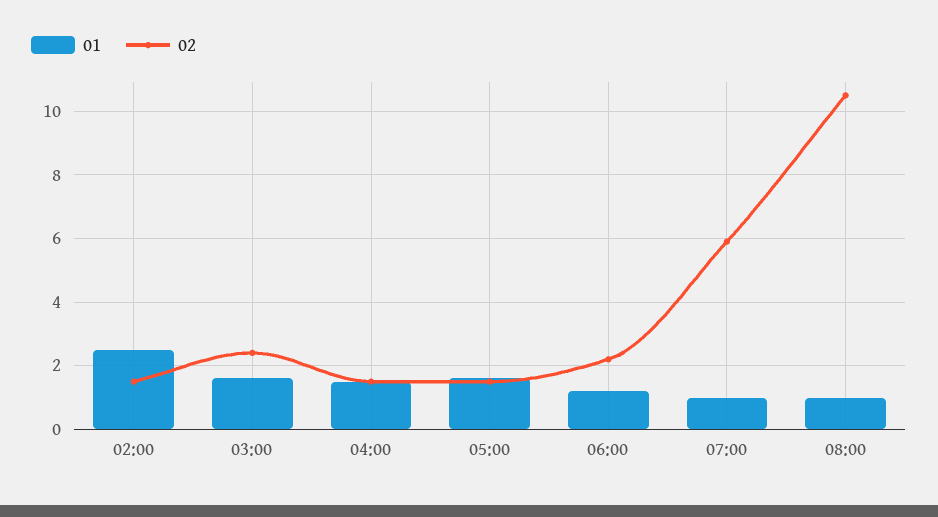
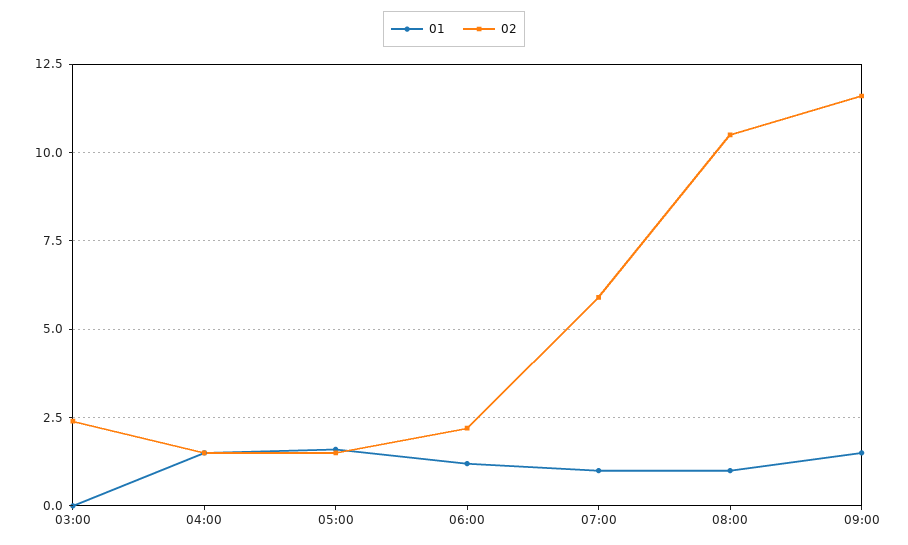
01, 02:00: 2.5 -> none
02, 02:00: 1.5 -> none
01, 03:00: 1.5 -> 0
01, 09:00: none -> 1.5
02, 09:00: none -> 11.5

